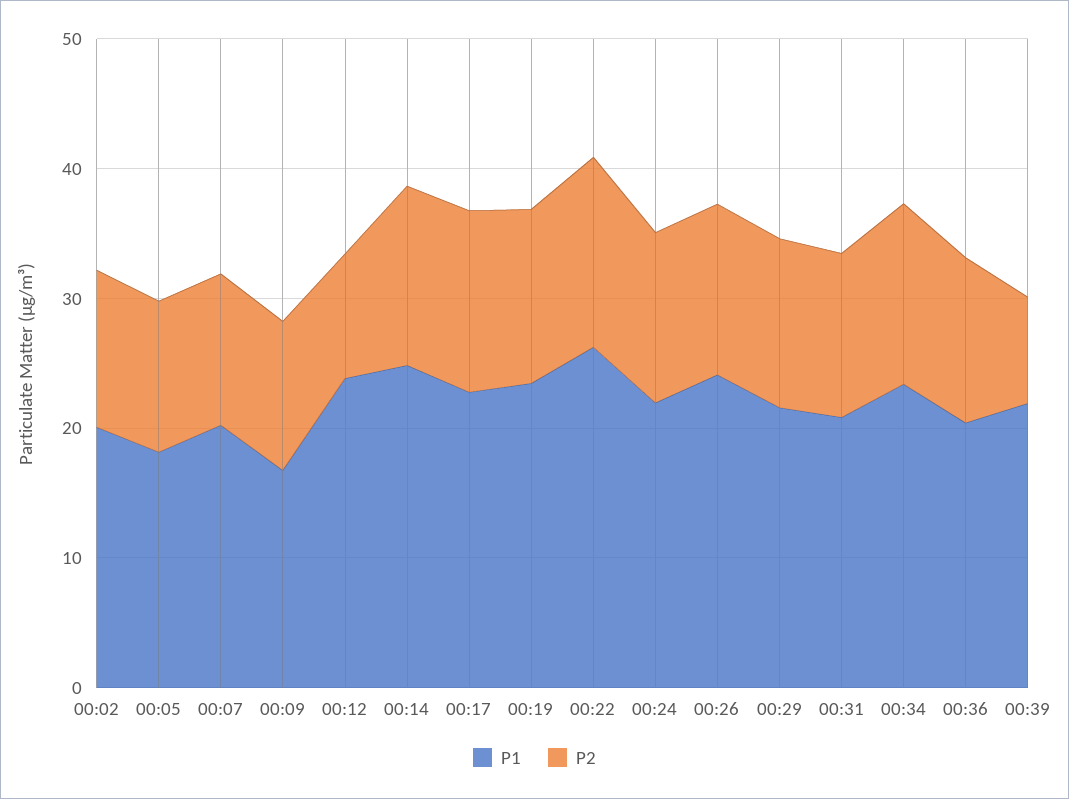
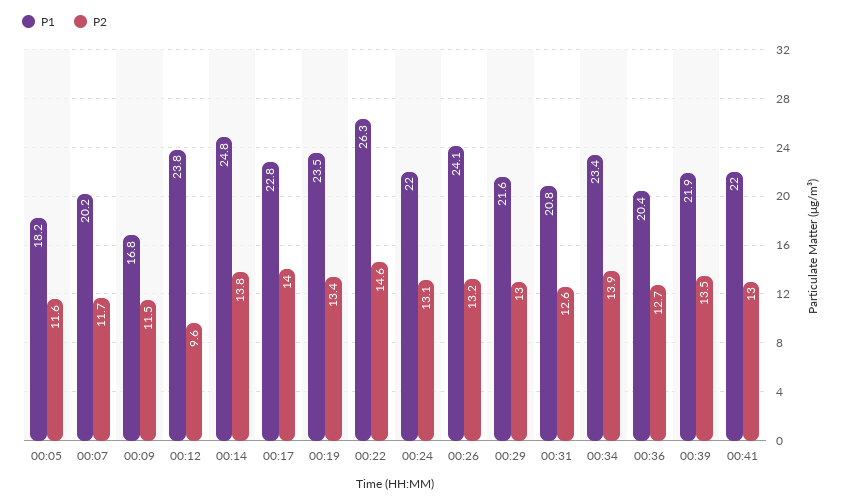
P1, 00:02: 20 -> none
P2, 00:02: 12 -> none
P2, 00:39: 8 -> 13.5
P1, 00:41: none -> 22
P2, 00:41: none -> 13

